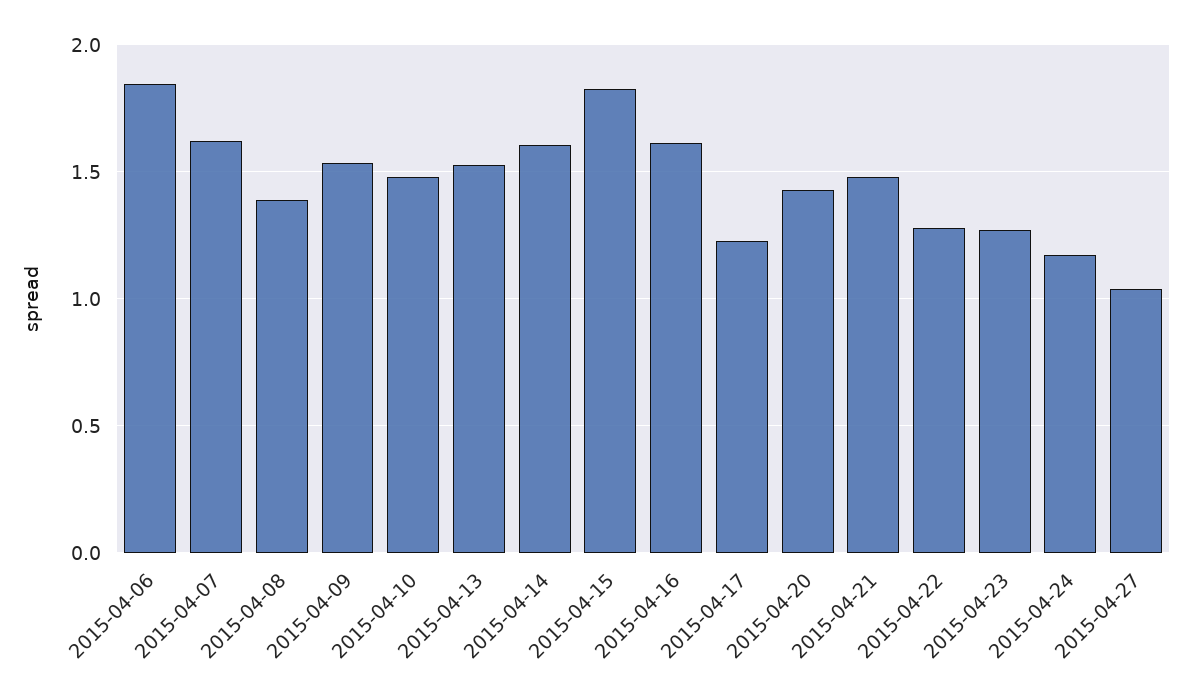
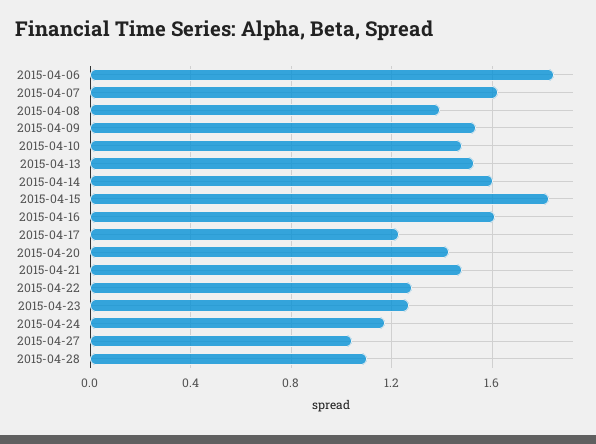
2015-04-28: none -> 1.1

